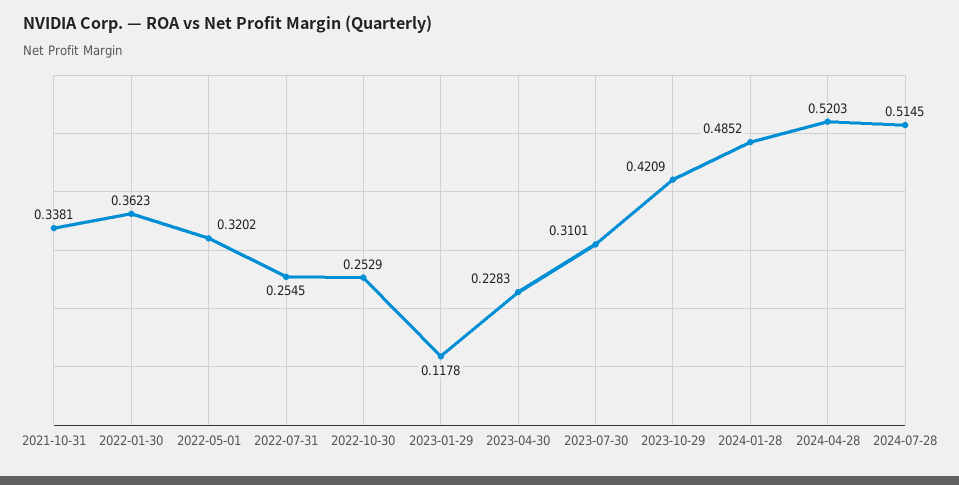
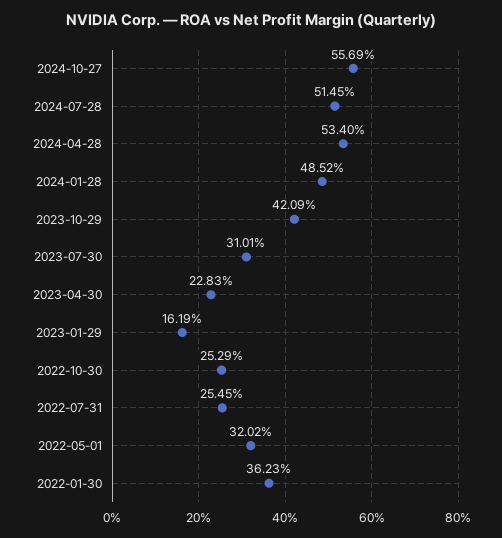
2021-10-31: 0.3381 -> none
2023-01-29: 0.1178 -> 0.1619
2024-04-28: 0.5203 -> 0.534
2024-10-27: none -> 0.5569

